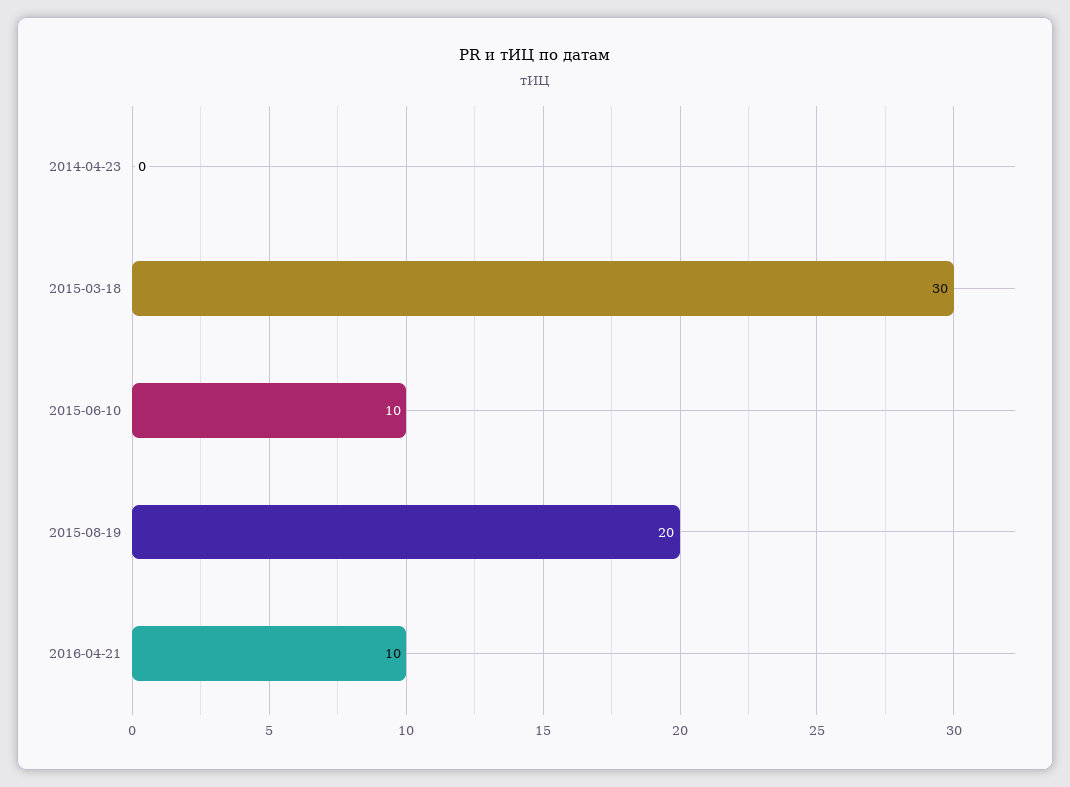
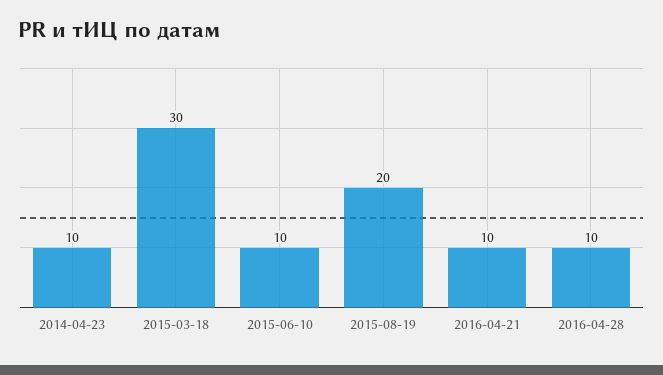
2014-04-23: 0 -> 10
2016-04-28: none -> 10

